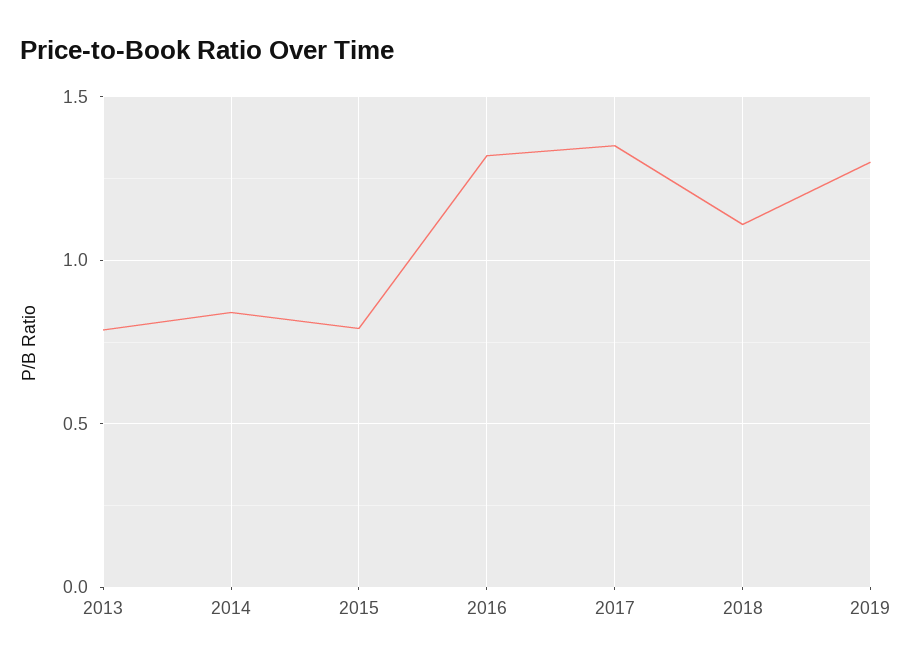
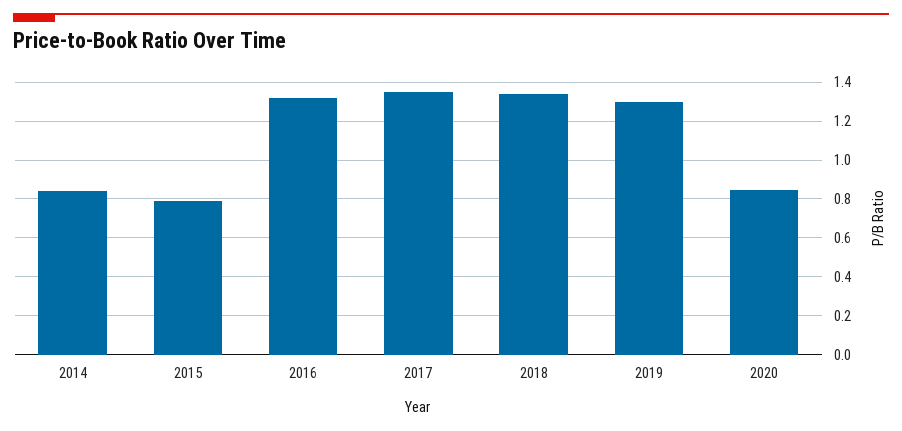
2013: 0.8 -> none
2018: 1.1 -> 1.35
2020: none -> 0.85

